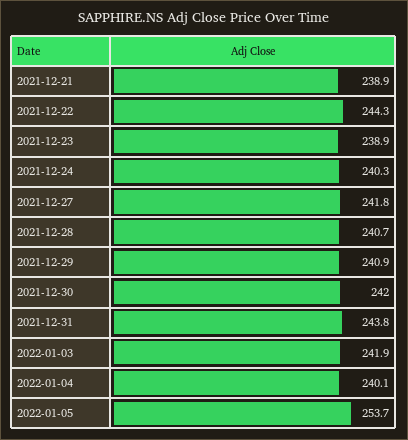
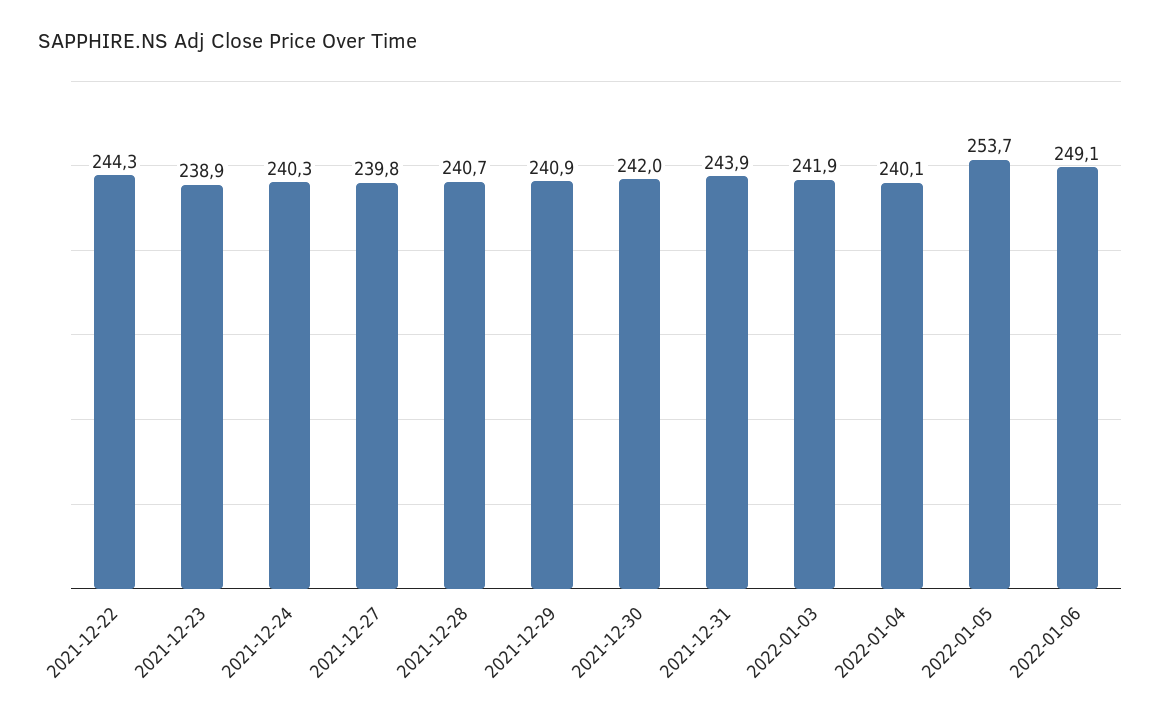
2021-12-21: 238.9 -> none
2021-12-27: 241.8 -> 239.8
2021-12-31: 243.8 -> 243.9
2022-01-06: none -> 249.1

